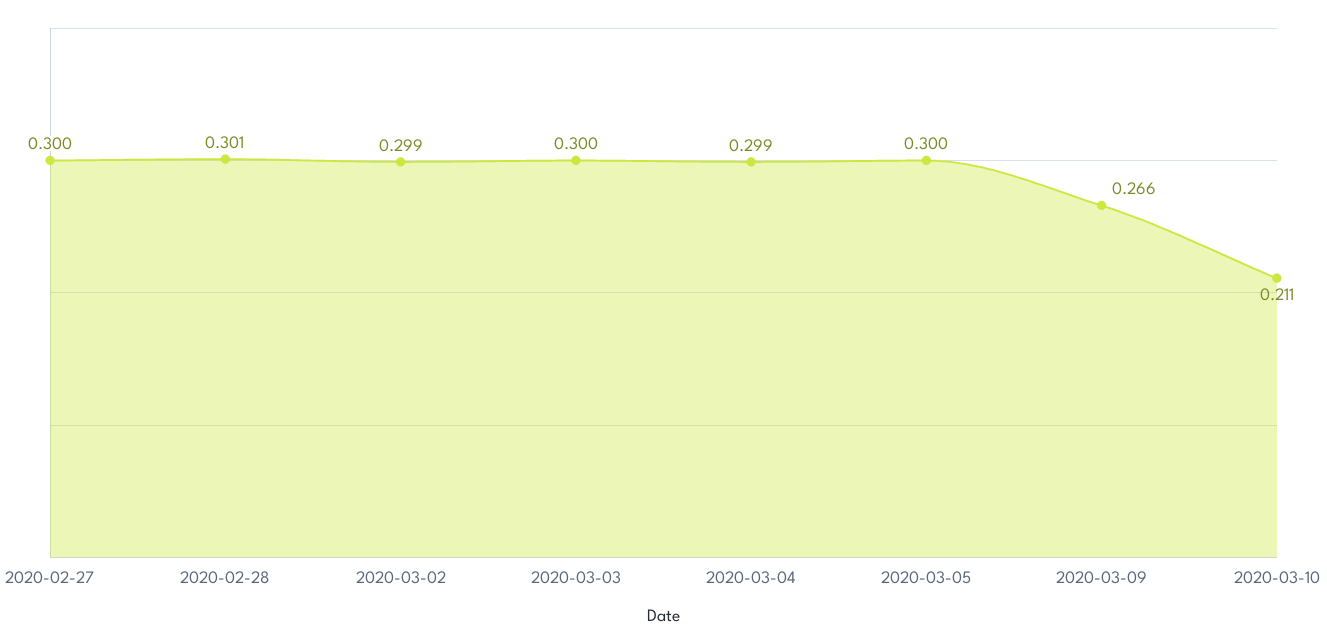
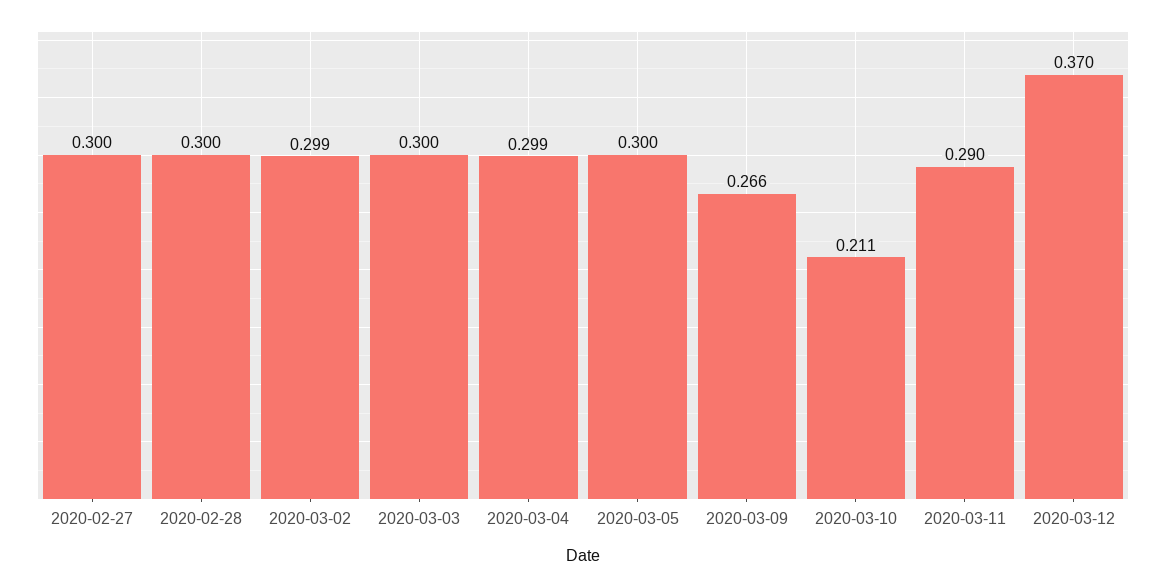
2020-02-28: 0.301 -> 0.3
2020-03-11: none -> 0.29
2020-03-12: none -> 0.37

